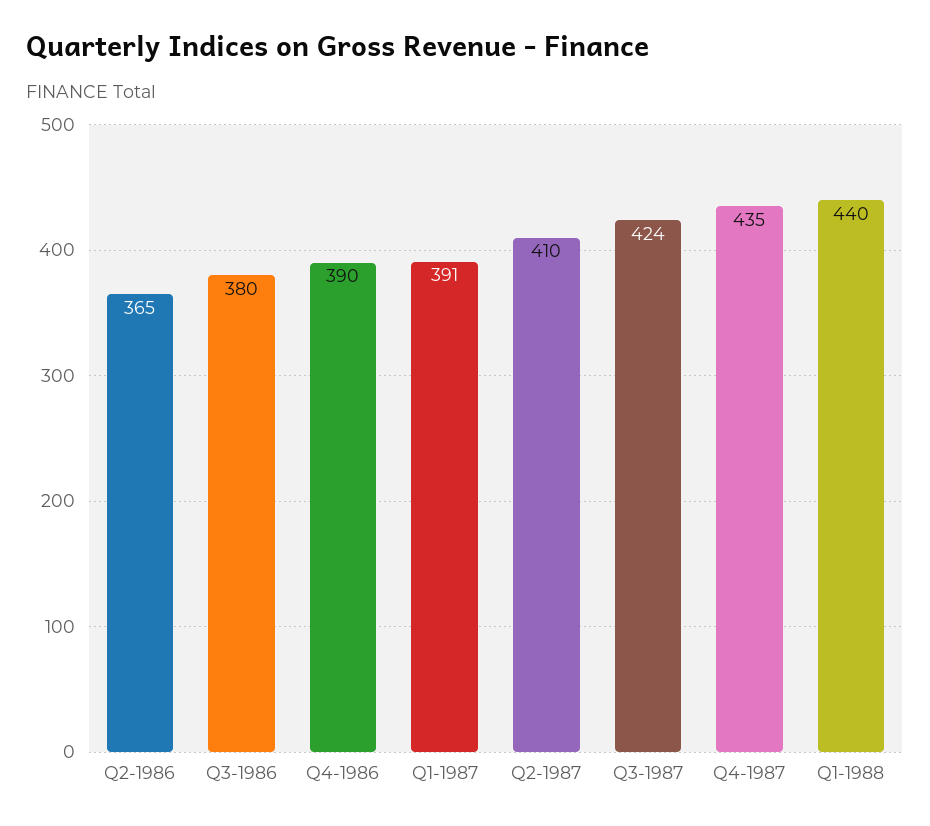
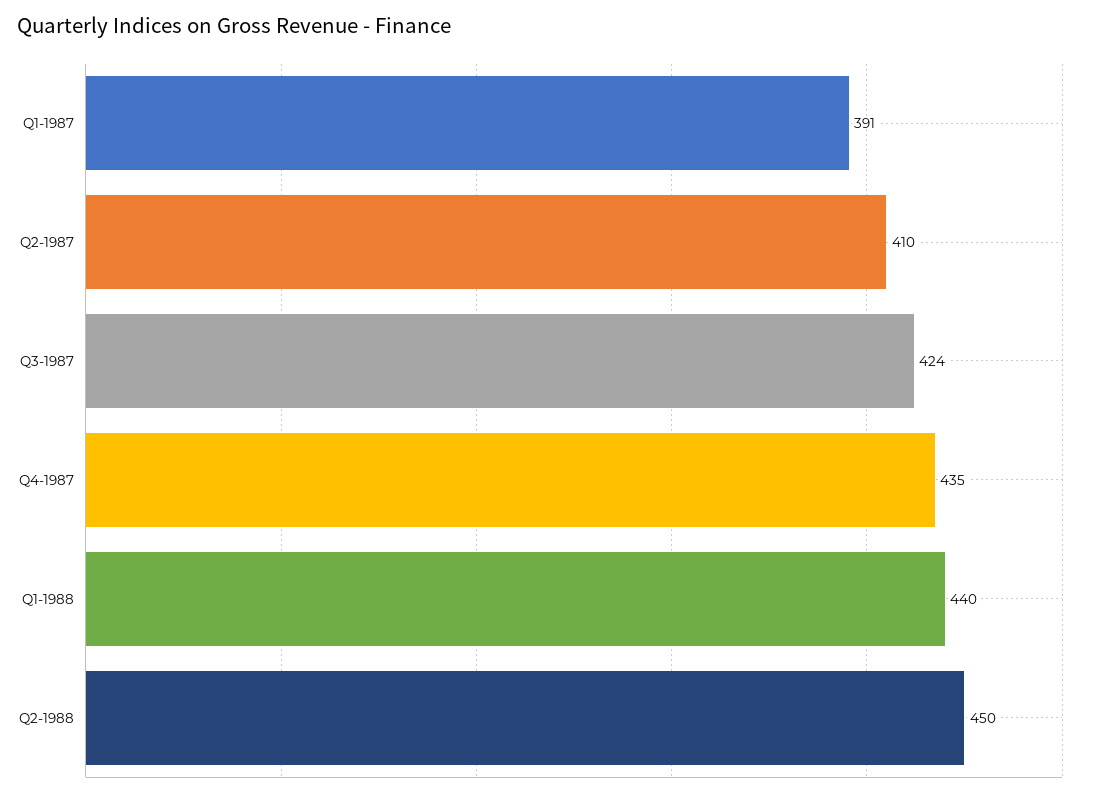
Q2-1986: 365 -> none
Q3-1986: 380 -> none
Q4-1986: 390 -> none
Q2-1988: none -> 450

